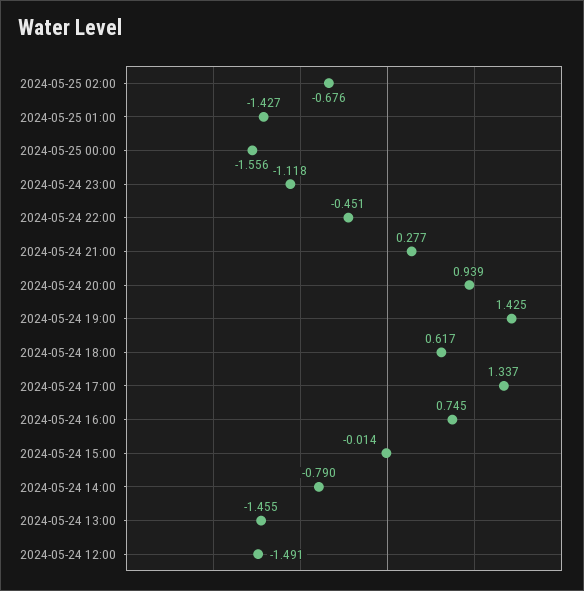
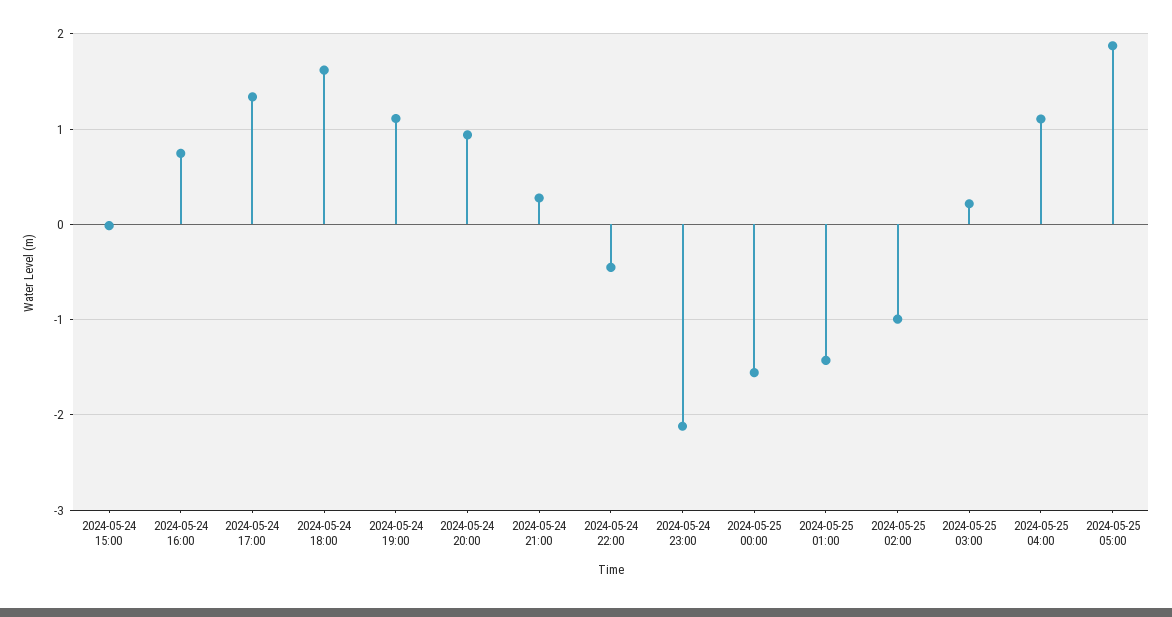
2024-05-25 02:00: -0.676 -> -1
2024-05-24 23:00: -1.118 -> -2.1
2024-05-24 19:00: 1.425 -> 1.1
2024-05-24 18:00: 0.617 -> 1.6
2024-05-24 14:00: -0.79 -> none
2024-05-24 13:00: -1.455 -> none
2024-05-24 12:00: -1.491 -> none
2024-05-25 03:00: none -> 0.2
2024-05-25 04:00: none -> 1.1
2024-05-25 05:00: none -> 1.9

